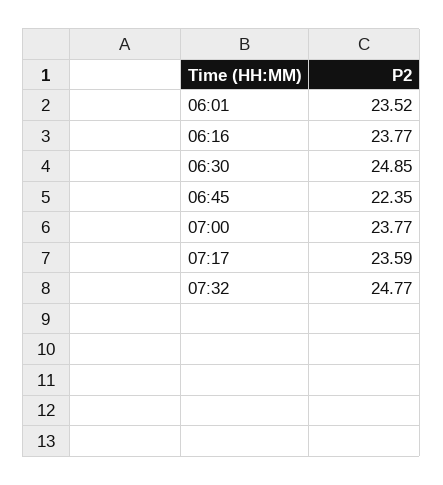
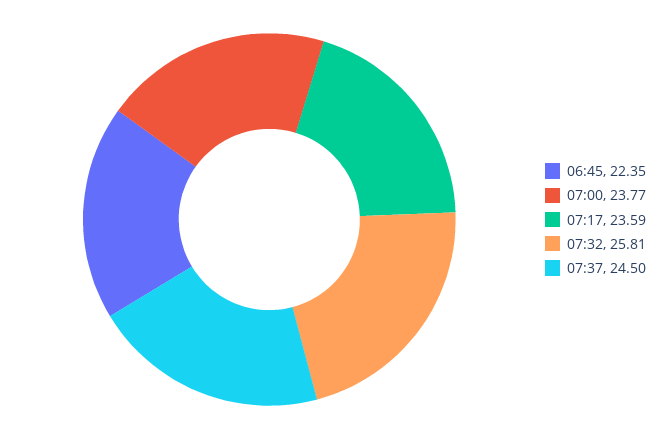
06:01: 23.52 -> none
06:16: 23.77 -> none
06:30: 24.85 -> none
07:32: 24.77 -> 25.81
07:37: none -> 24.5

